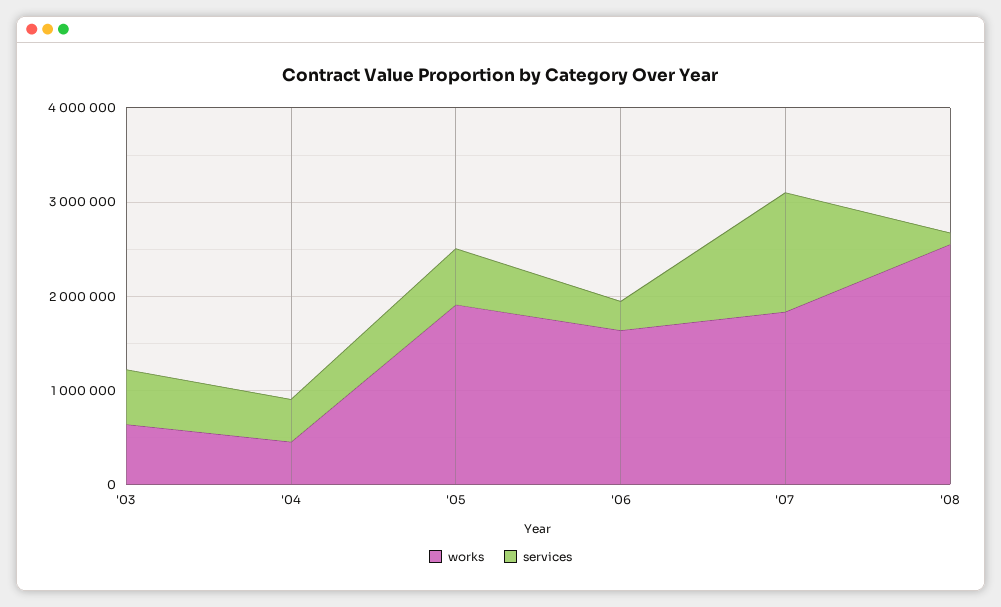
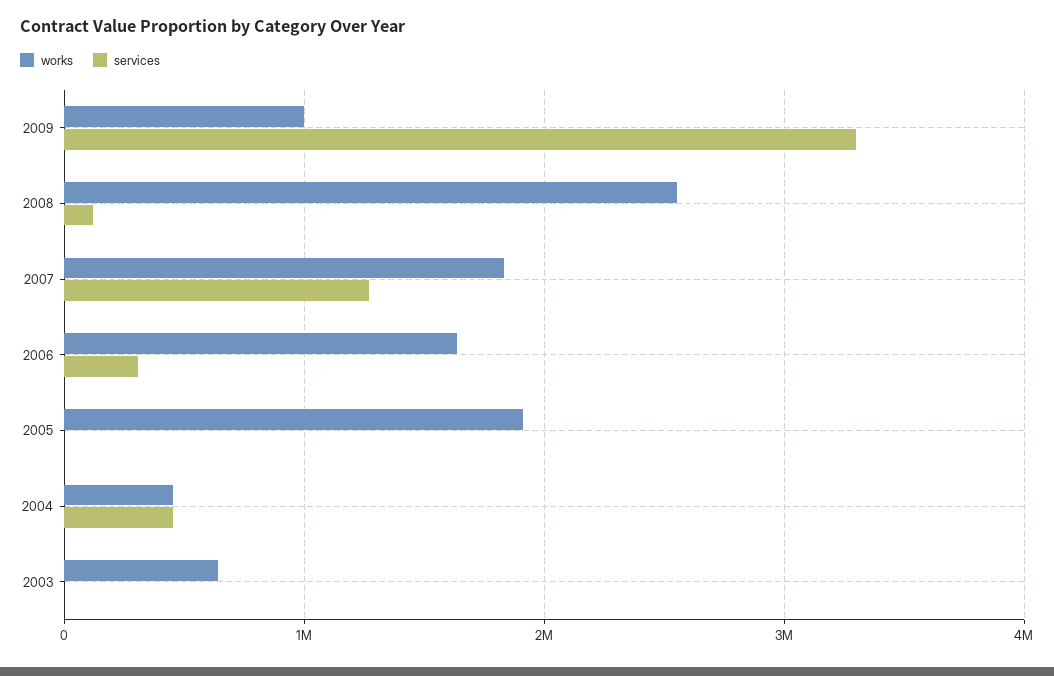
services, '03: 600000 -> 0
services, '05: 600000 -> 0
works, 2009: none -> 1000000
services, 2009: none -> 3300000

